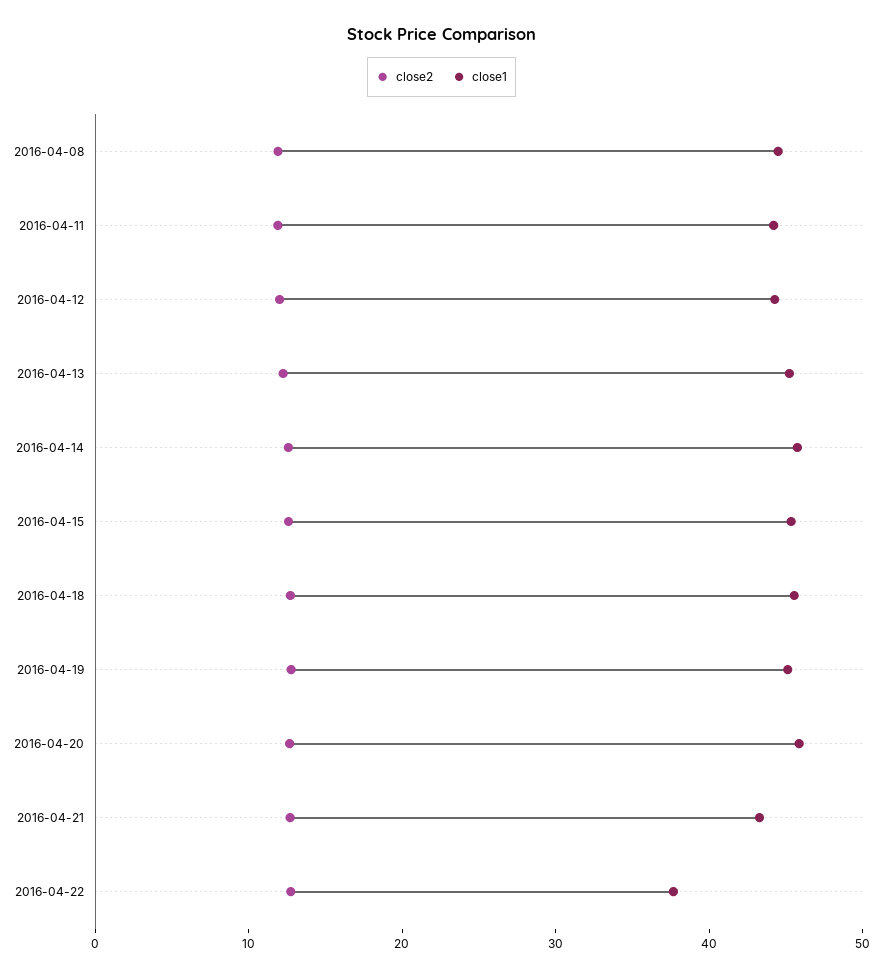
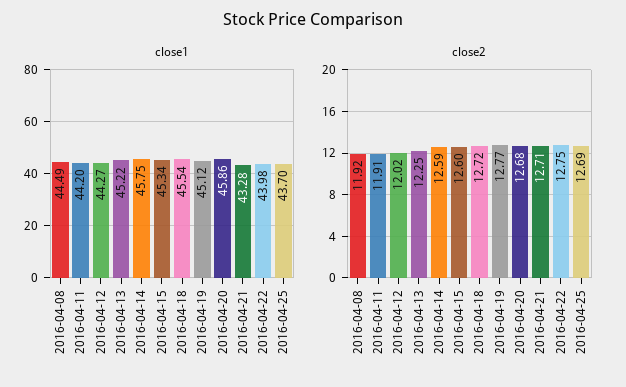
close1, 2016-04-22: 38 -> 43.98
close1, 2016-04-25: none -> 43.7
close2, 2016-04-25: none -> 12.69

